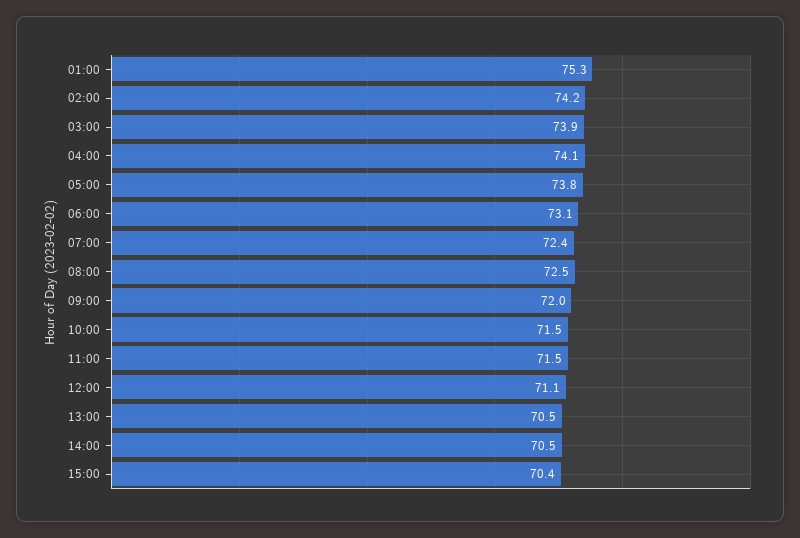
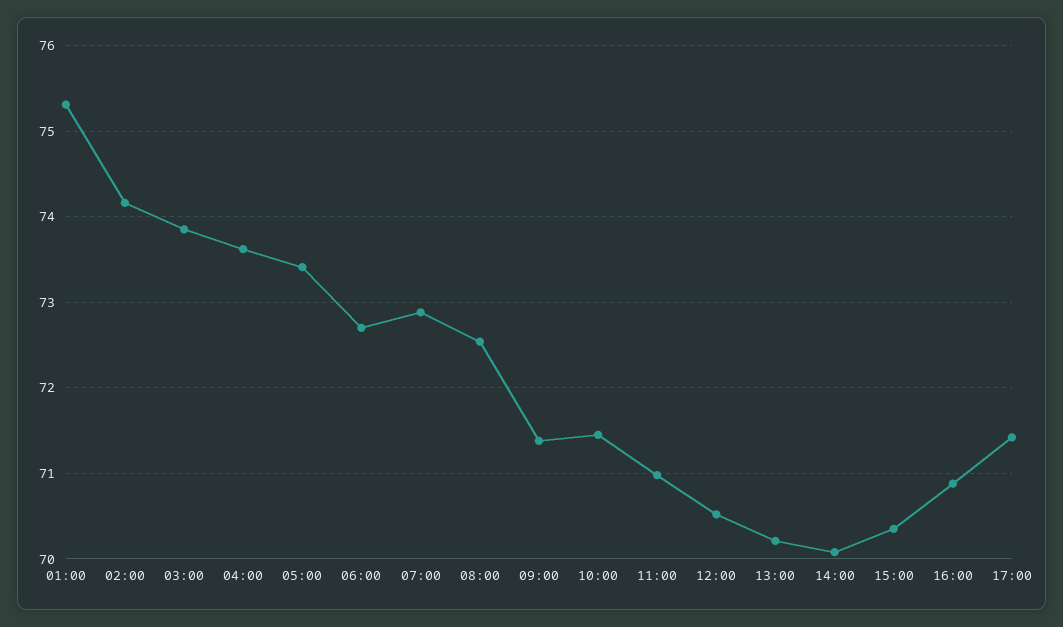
04:00: 74.1 -> 73.6
05:00: 73.8 -> 73.4
06:00: 73.1 -> 72.7
07:00: 72.4 -> 72.9
09:00: 72 -> 71.4
11:00: 71.5 -> 71
12:00: 71.1 -> 70.5
13:00: 70.5 -> 70.2
14:00: 70.5 -> 70.1
16:00: none -> 70.9
17:00: none -> 71.4

